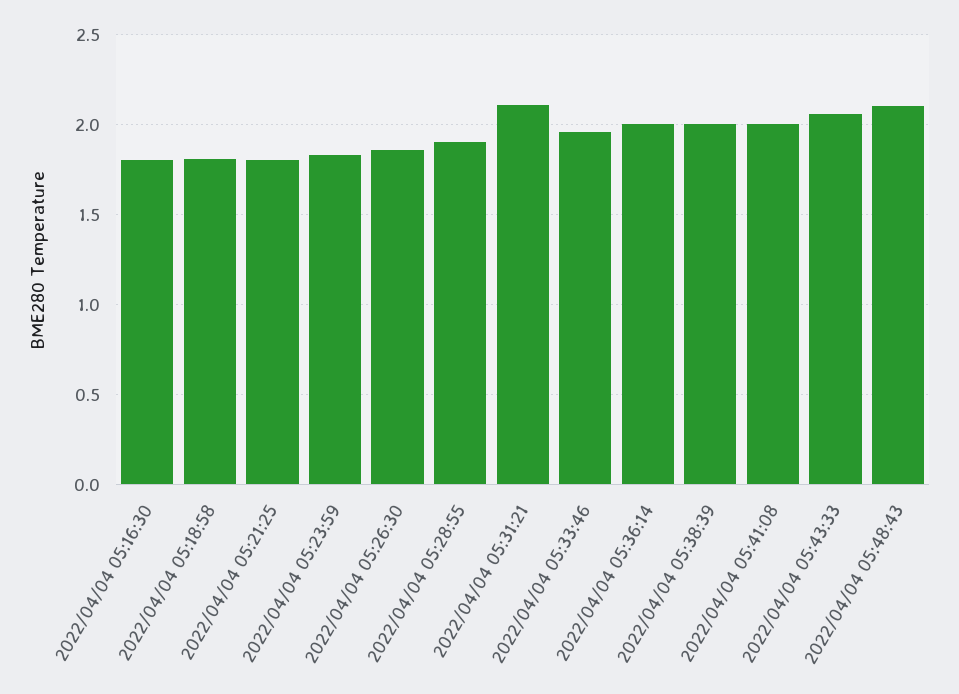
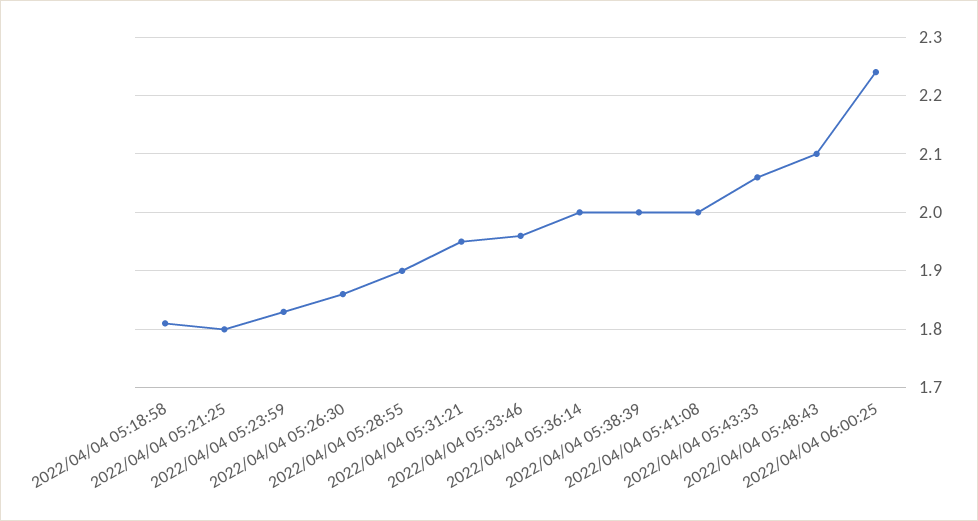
2022/04/04 05:16:30: 1.8 -> none
2022/04/04 05:31:21: 2.1 -> 1.95
2022/04/04 06:00:25: none -> 2.25

